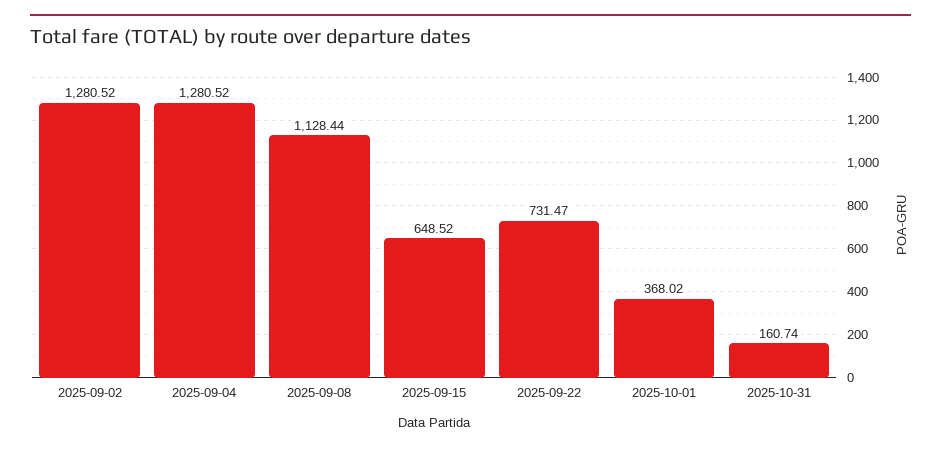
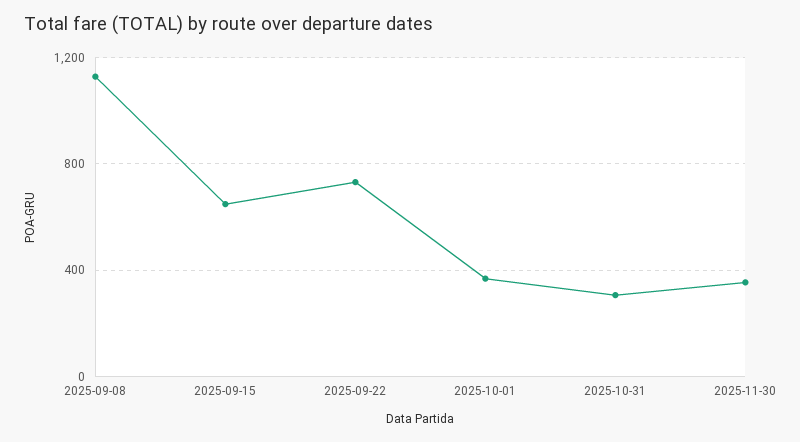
2025-09-02: 1280.52 -> none
2025-09-04: 1280.52 -> none
2025-10-31: 160.74 -> 300
2025-11-30: none -> 350

